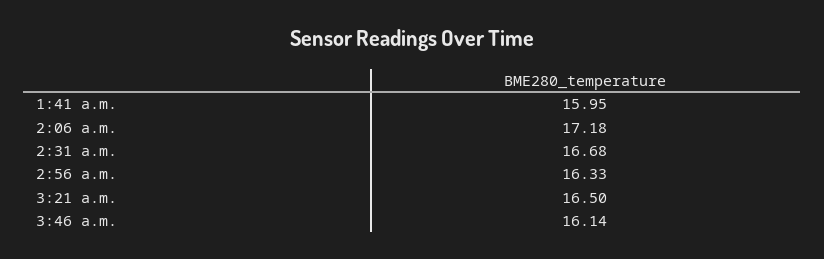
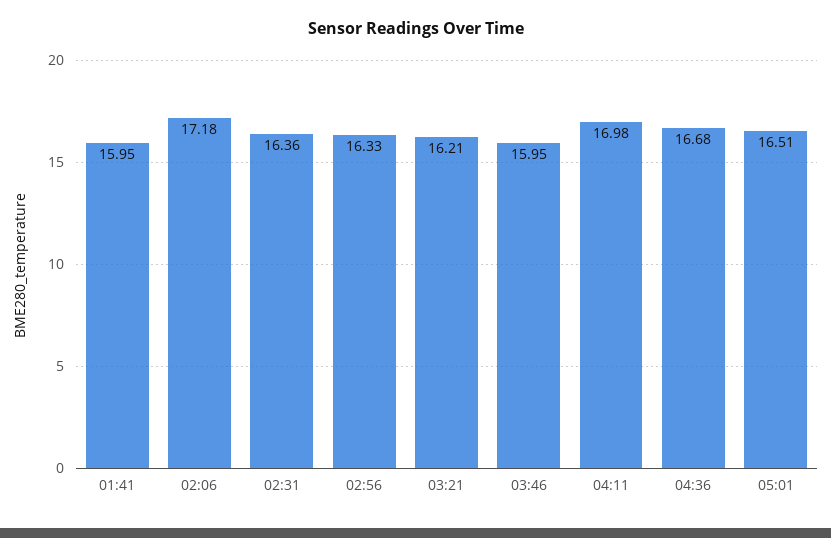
2:31 a.m.: 16.68 -> 16.36
3:21 a.m.: 16.5 -> 16.21
3:46 a.m.: 16.14 -> 15.95
04:11: none -> 16.98
04:36: none -> 16.68
05:01: none -> 16.51

